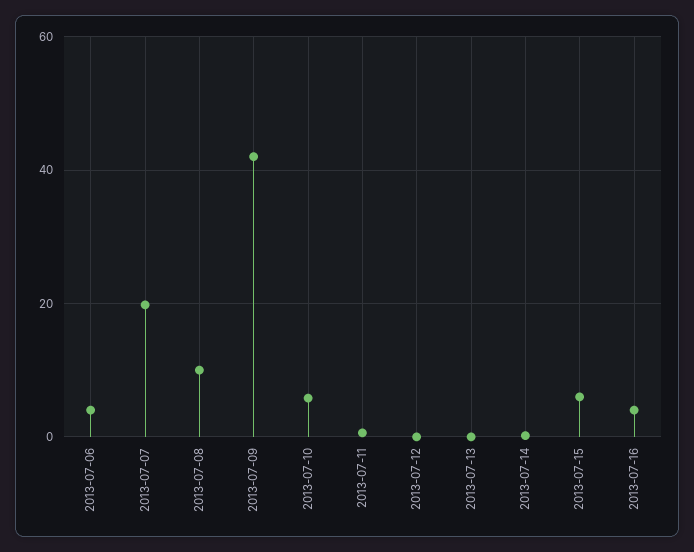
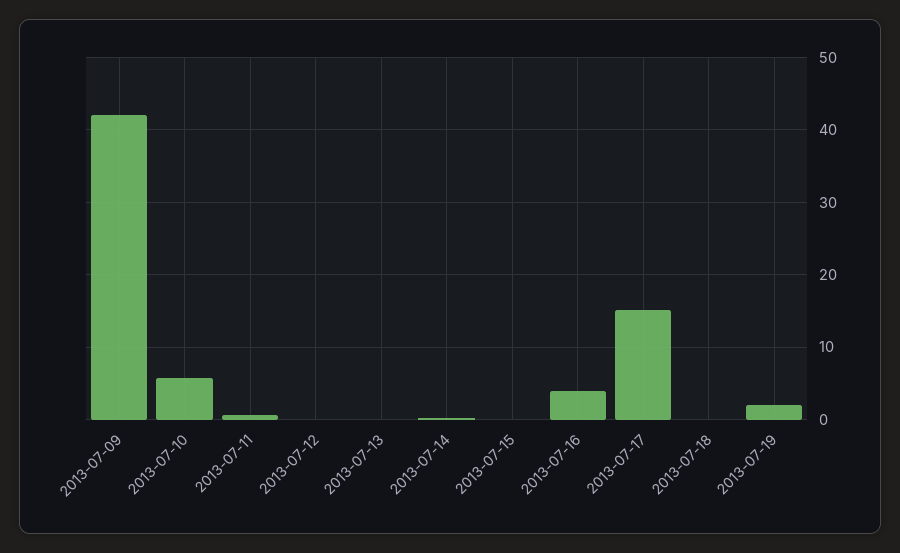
2013-07-06: 4 -> none
2013-07-07: 20 -> none
2013-07-08: 10 -> none
2013-07-15: 6 -> 0
2013-07-17: none -> 15
2013-07-18: none -> 0
2013-07-19: none -> 2

